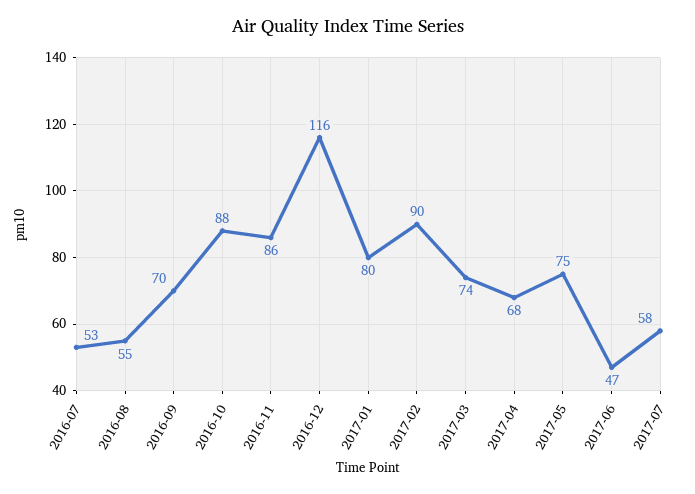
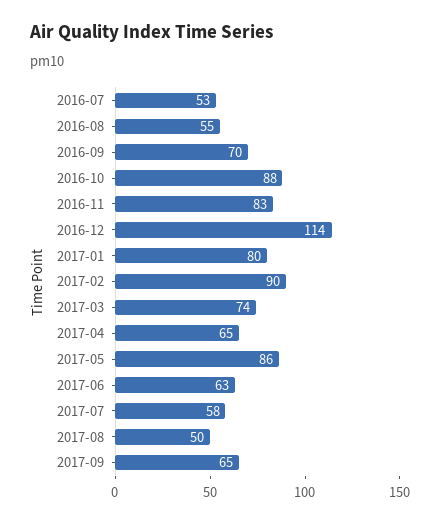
2016-11: 86 -> 83
2016-12: 116 -> 114
2017-04: 68 -> 65
2017-05: 75 -> 86
2017-06: 47 -> 63
2017-08: none -> 50
2017-09: none -> 65

